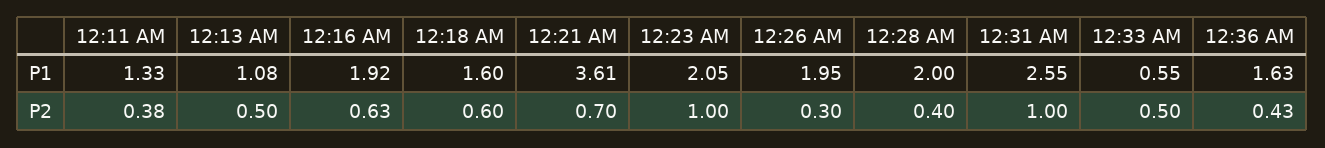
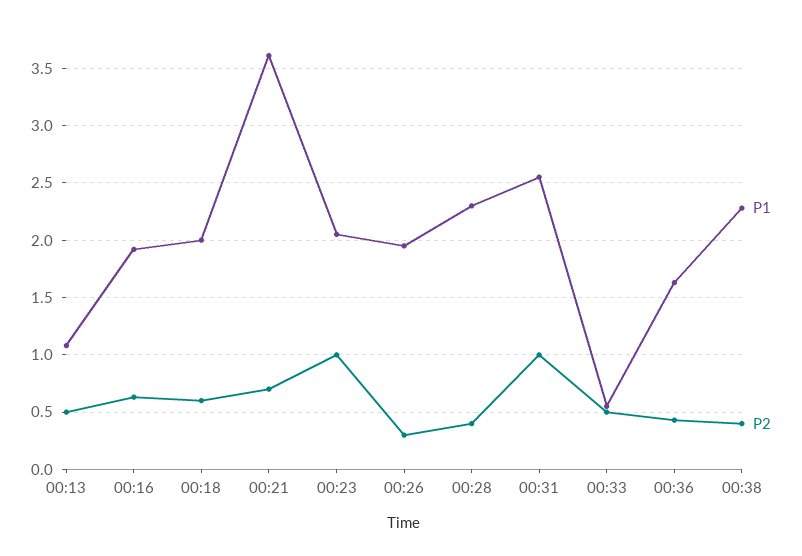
P1, 12:11 AM: 1.33 -> none
P1, 12:18 AM: 1.6 -> 2
P1, 12:28 AM: 2 -> 2.3
P2, 12:11 AM: 0.38 -> none
P1, 00:38: none -> 2.3
P2, 00:38: none -> 0.4

